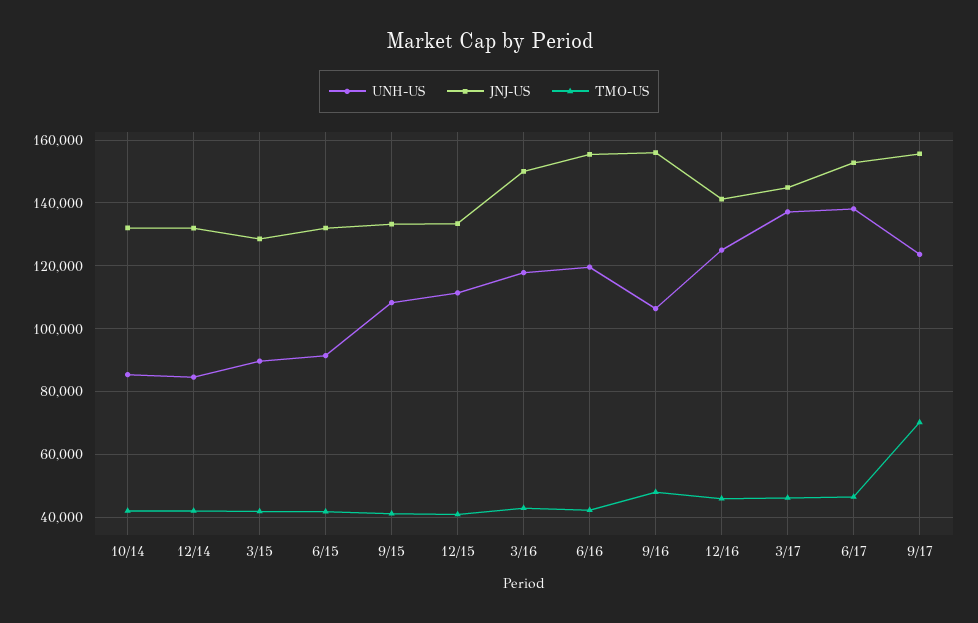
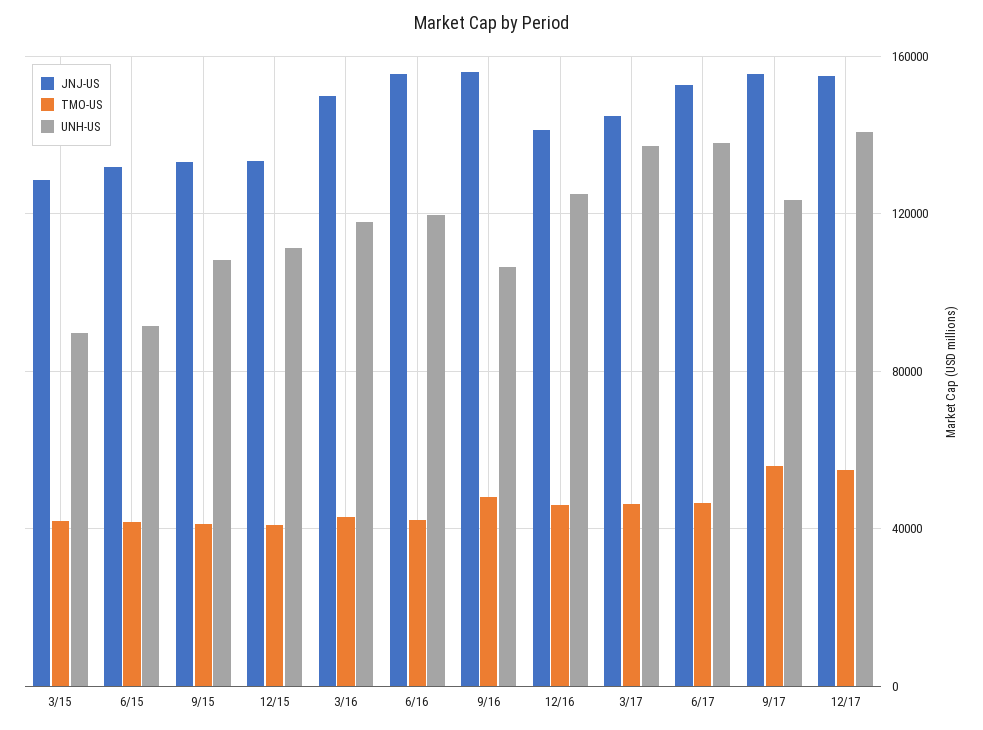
UNH-US, 10/14: 86000 -> none
JNJ-US, 10/14: 132000 -> none
TMO-US, 10/14: 42000 -> none
UNH-US, 12/14: 84000 -> none
JNJ-US, 12/14: 132000 -> none
TMO-US, 12/14: 42000 -> none
TMO-US, 9/17: 70000 -> 55000
JNJ-US, 12/17: none -> 155000
TMO-US, 12/17: none -> 55000
UNH-US, 12/17: none -> 140000

